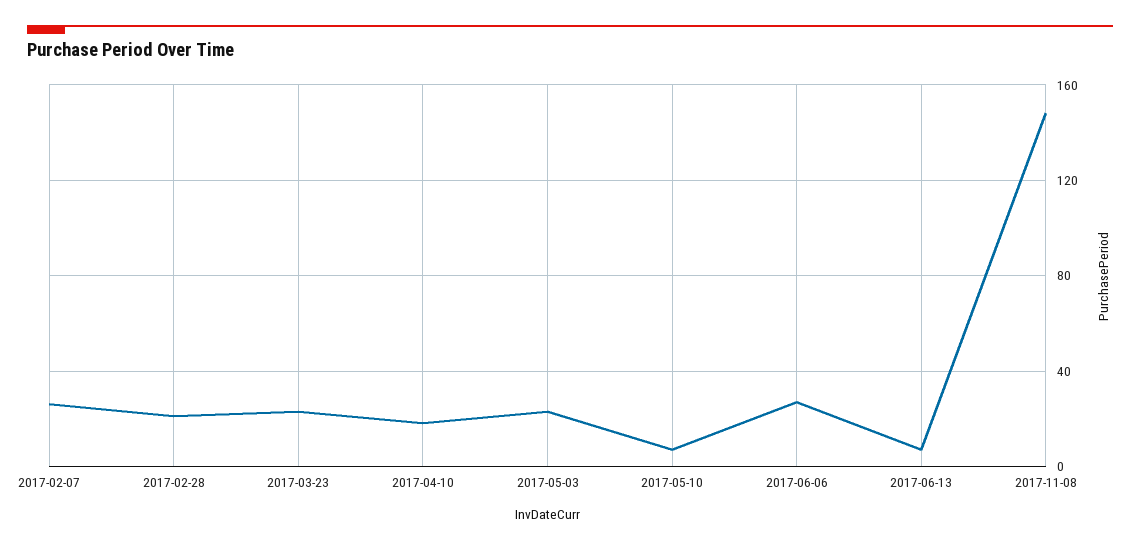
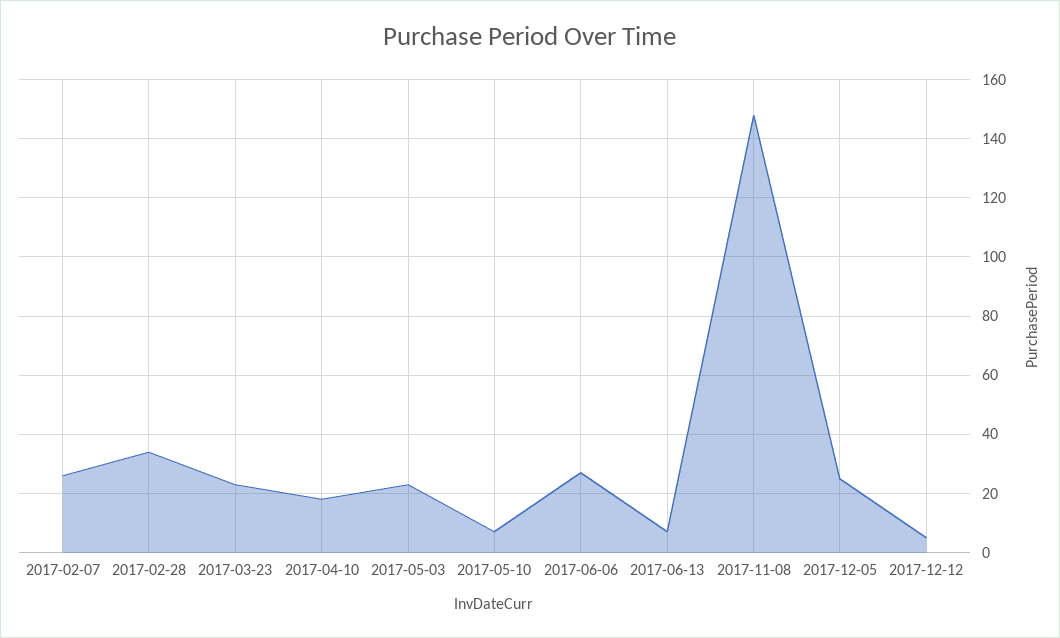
2017-02-28: 20 -> 35
2017-12-05: none -> 25
2017-12-12: none -> 5

